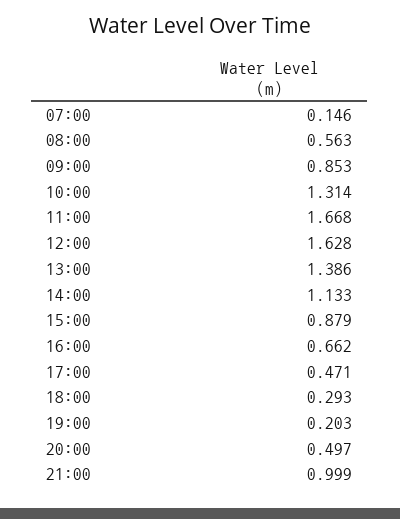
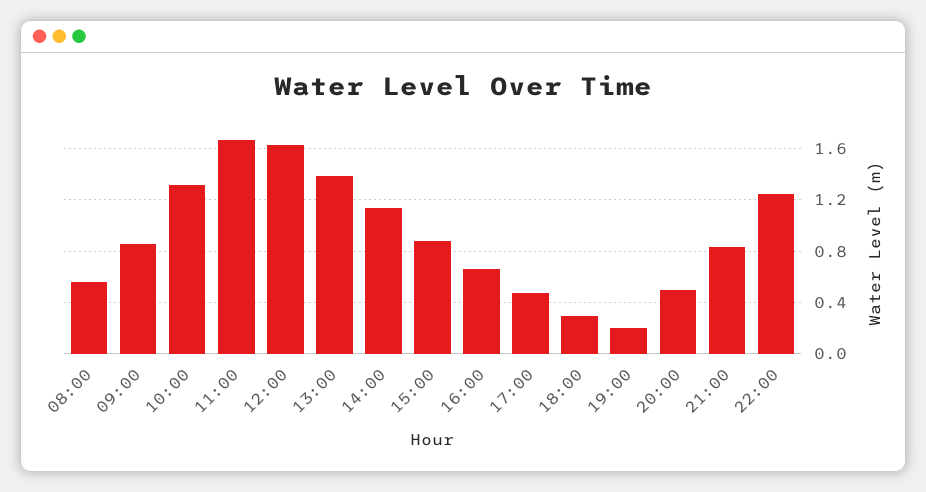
07:00: 0.146 -> none
21:00: 0.999 -> 0.85
22:00: none -> 1.25

